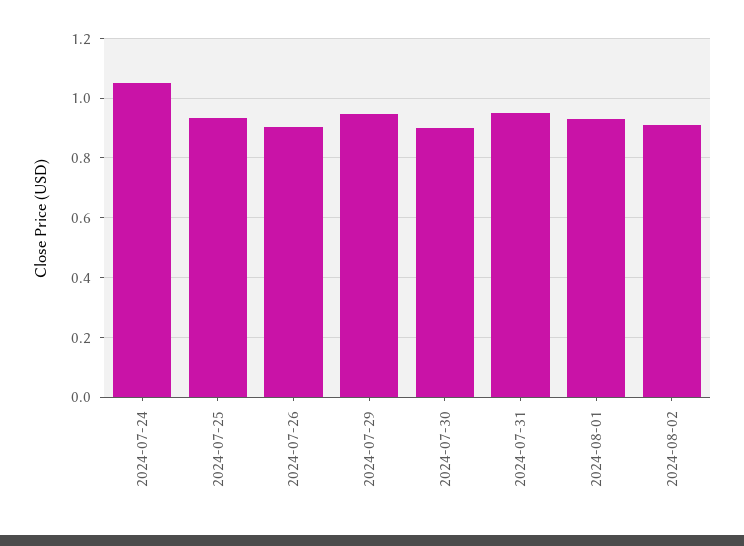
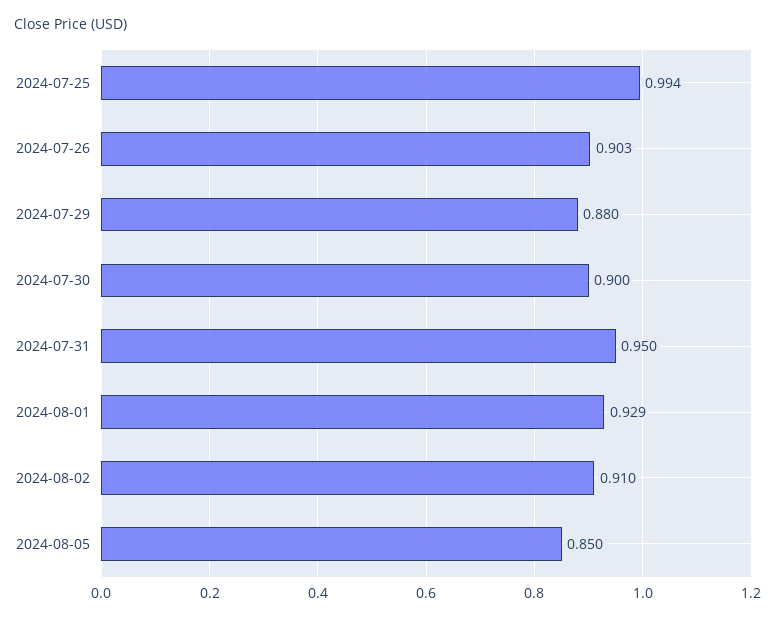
2024-07-24: 1.05 -> none
2024-07-25: 0.925 -> 0.994
2024-07-29: 0.95 -> 0.88
2024-08-05: none -> 0.85

